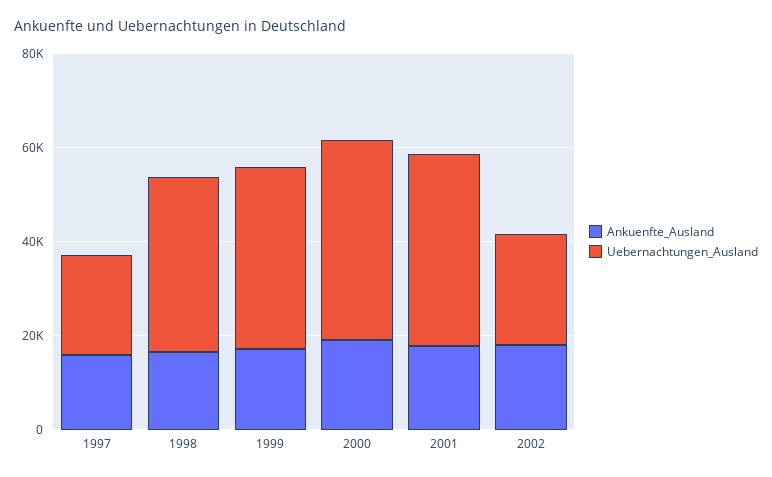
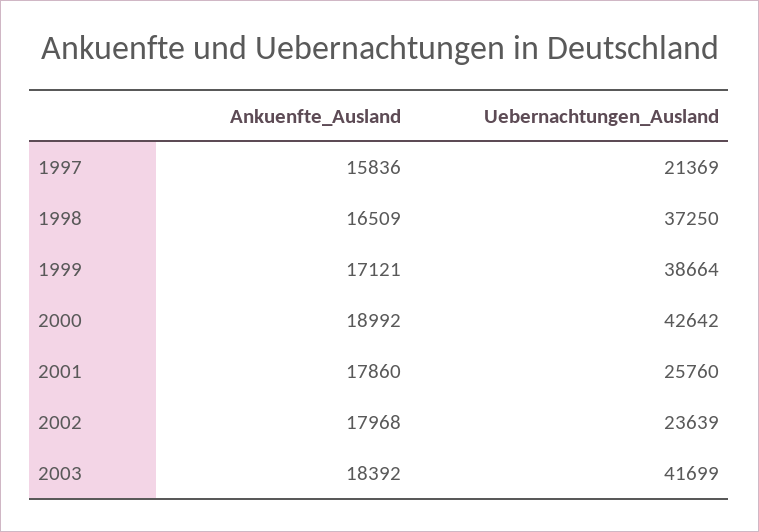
Uebernachtungen_Ausland, 2001: 40000 -> 25760
Ankuenfte_Ausland, 2003: none -> 18392
Uebernachtungen_Ausland, 2003: none -> 41699

